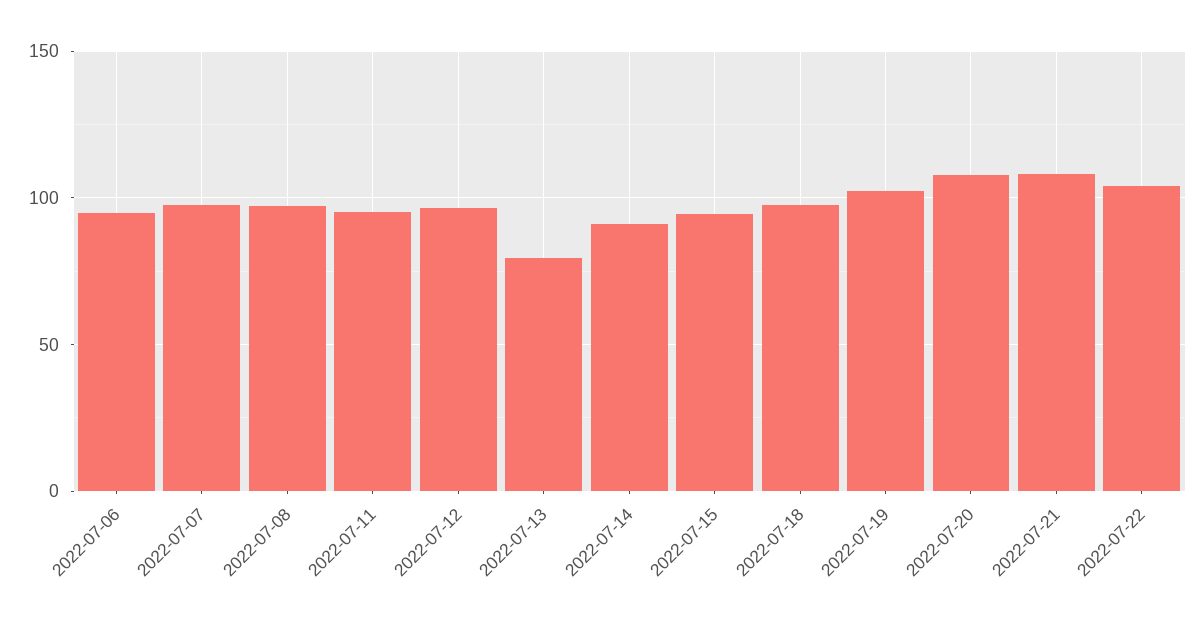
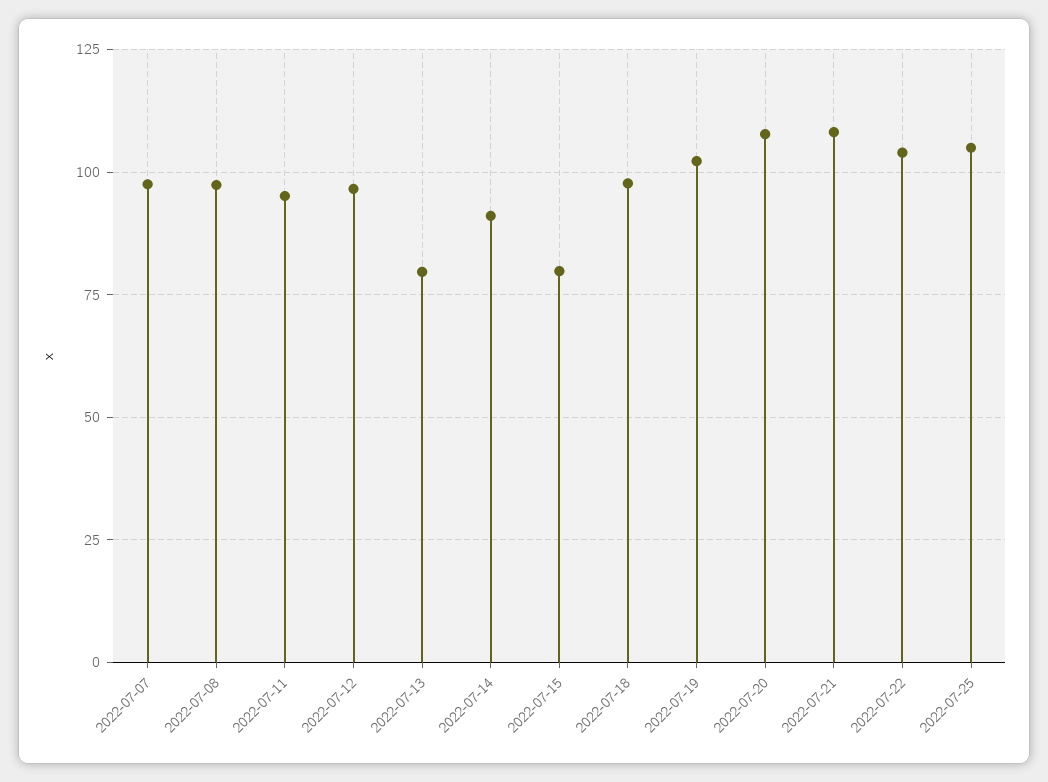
2022-07-06: 95 -> none
2022-07-15: 95 -> 80
2022-07-25: none -> 105

